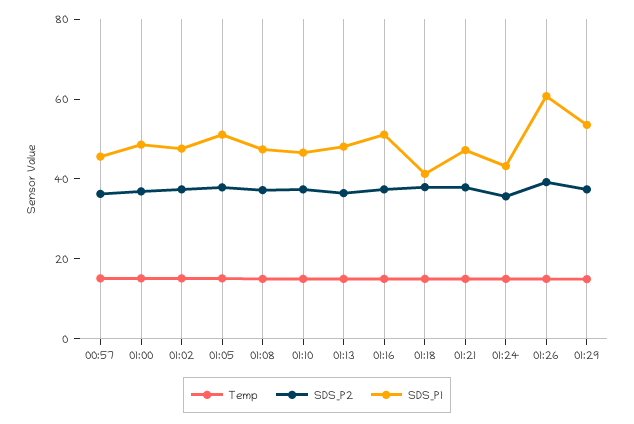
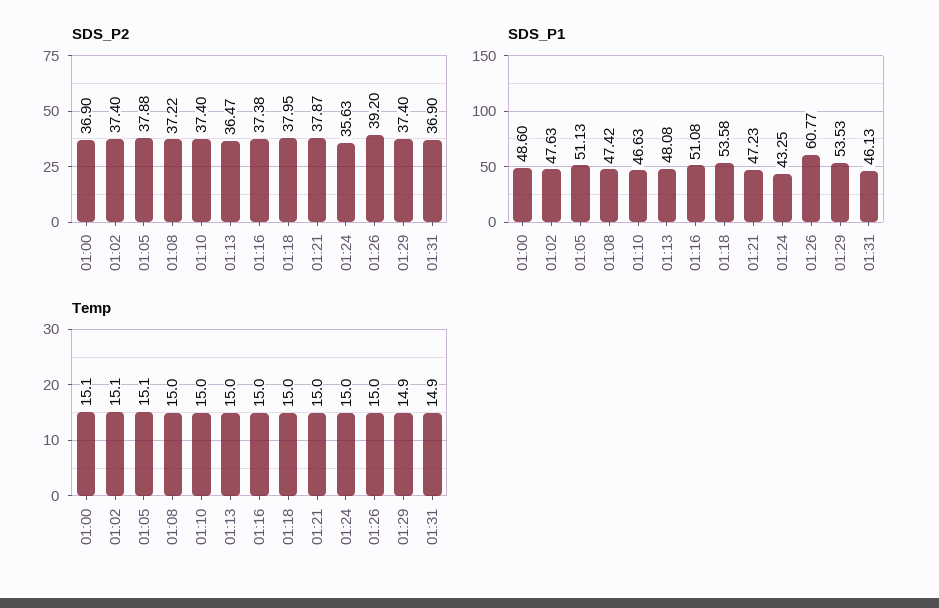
Temp, 00:57: 15 -> none
SDS_P2, 00:57: 35 -> none
SDS_P1, 00:57: 45 -> none
SDS_P1, 01:18: 40 -> 53.58
SDS_P2, 01:31: none -> 36.9
SDS_P1, 01:31: none -> 46.13
Temp, 01:31: none -> 14.9

